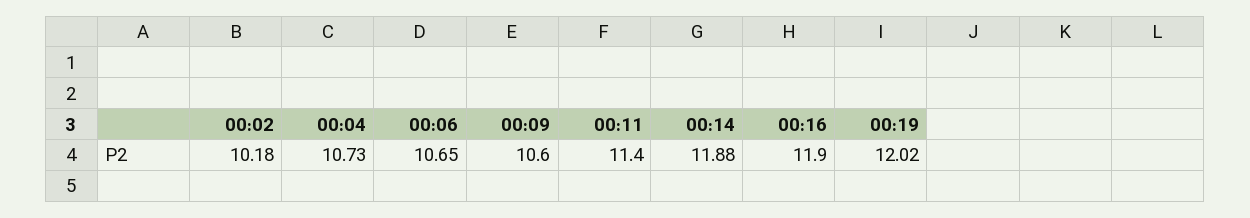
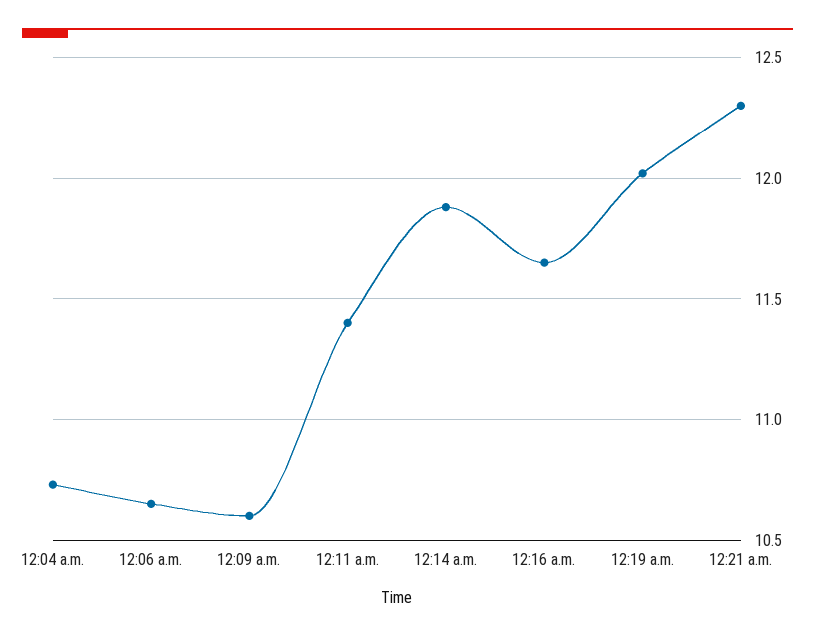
00:02: 10.18 -> none
00:16: 11.9 -> 11.65
12:21 a.m.: none -> 12.3

